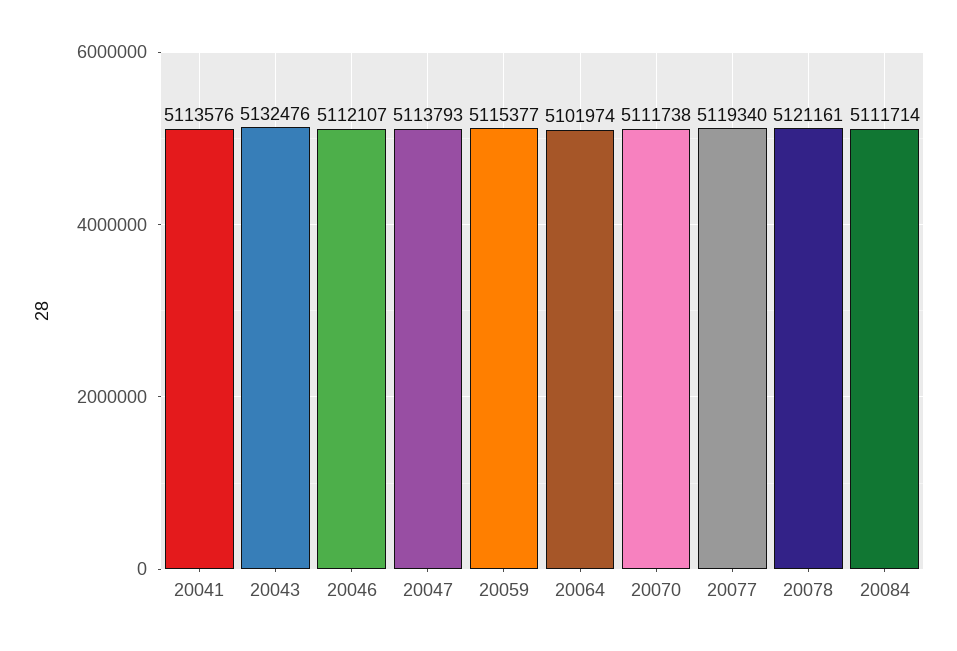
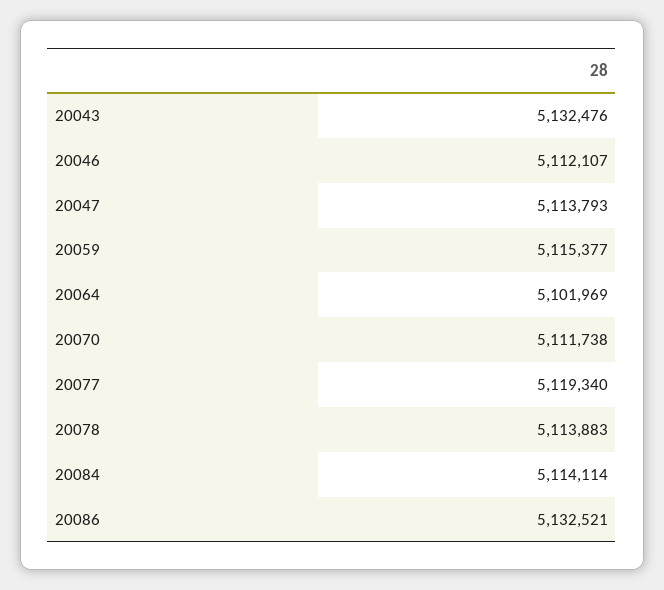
20041: 5113576 -> none
20064: 5101974 -> 5101969
20078: 5121161 -> 5113883
20084: 5111714 -> 5114114
20086: none -> 5132521

